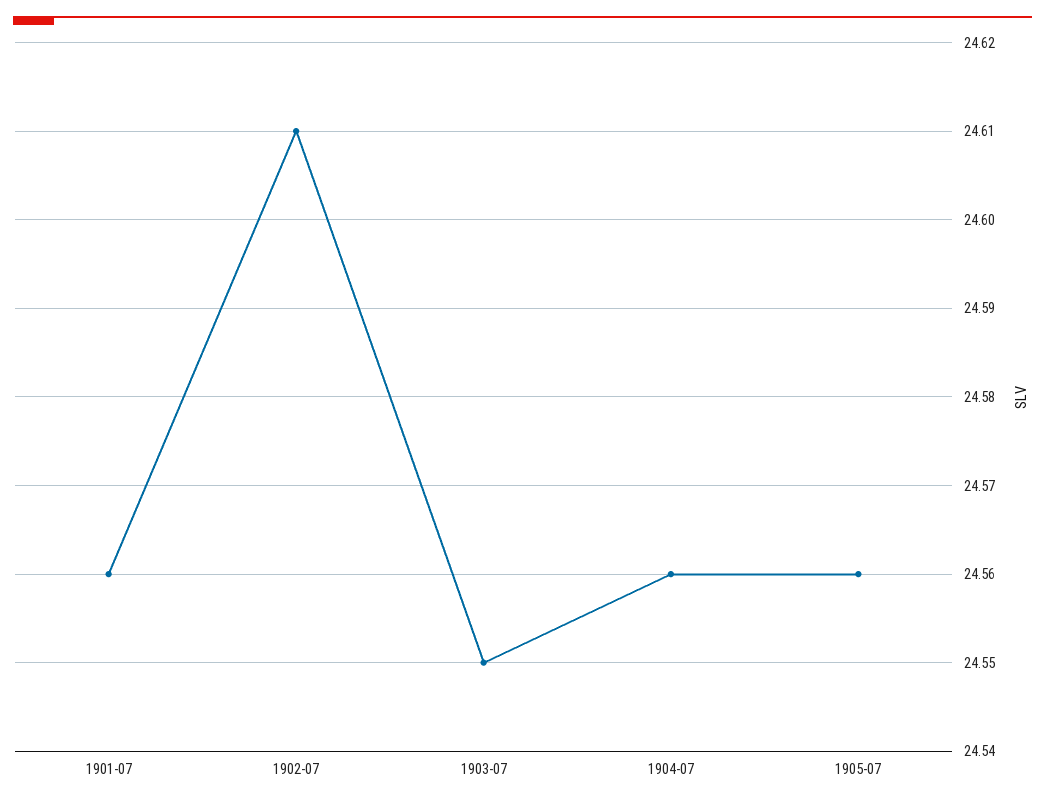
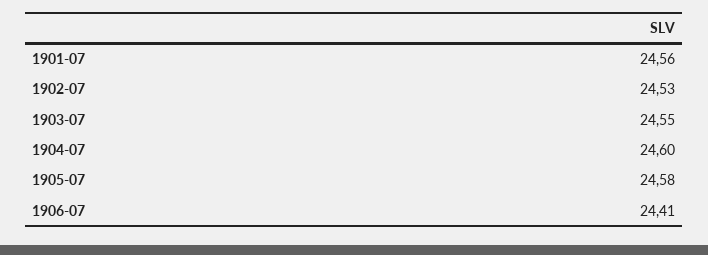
1902-07: 24.61 -> 24.53
1904-07: 24.56 -> 24.6
1905-07: 24.56 -> 24.58
1906-07: none -> 24.41

